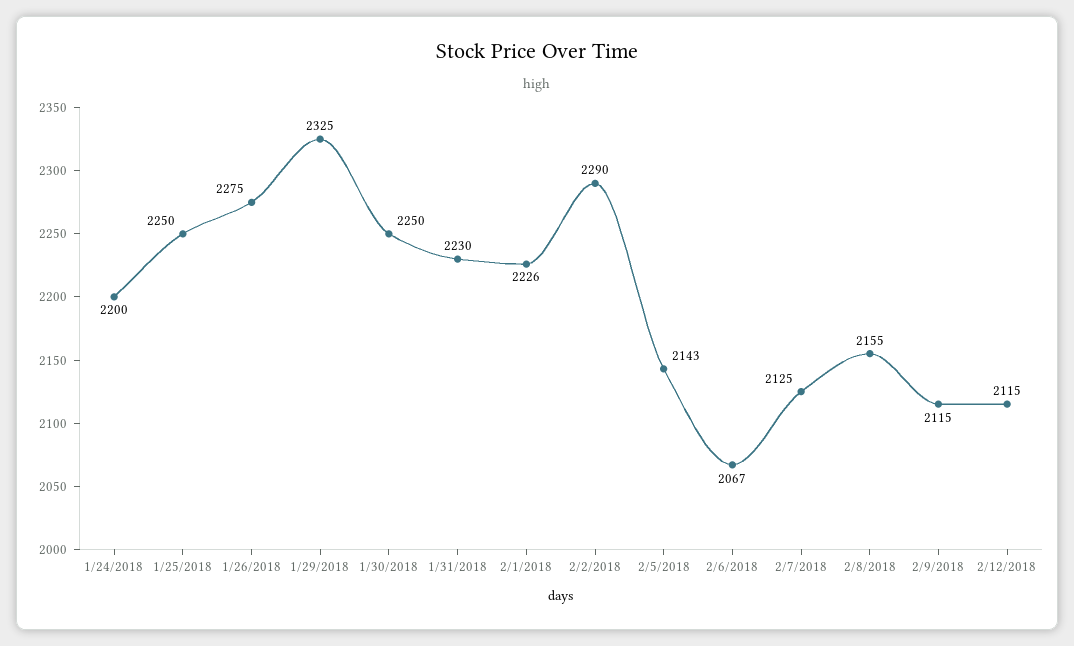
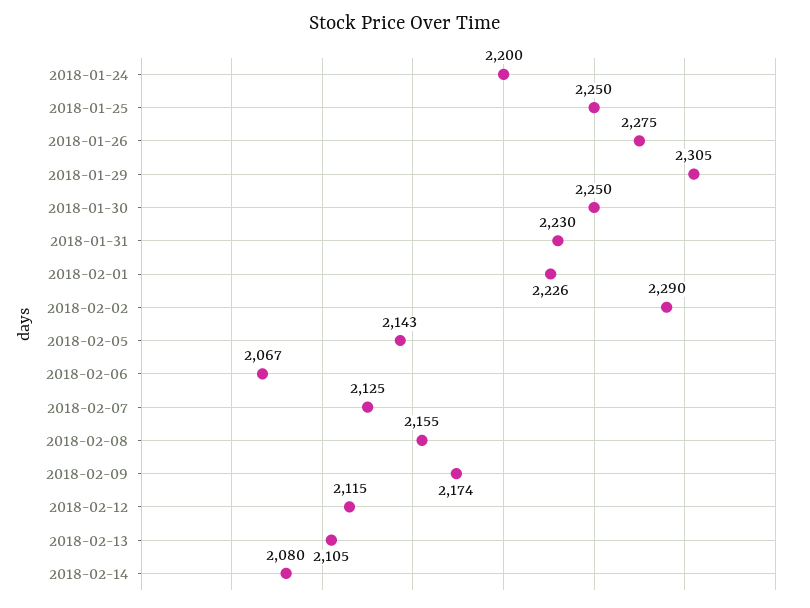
1/29/2018: 2325 -> 2305
2/9/2018: 2115 -> 2174
2018-02-13: none -> 2105
2018-02-14: none -> 2080

